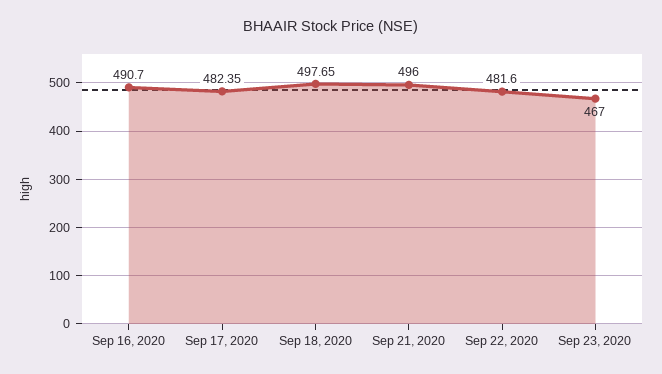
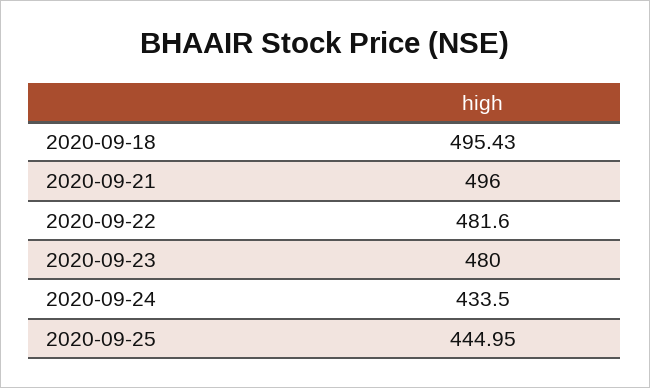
Sep 16, 2020: 490.7 -> none
Sep 17, 2020: 482.35 -> none
Sep 18, 2020: 497.65 -> 495.43
Sep 23, 2020: 467 -> 480
2020-09-24: none -> 433.5
2020-09-25: none -> 444.95

